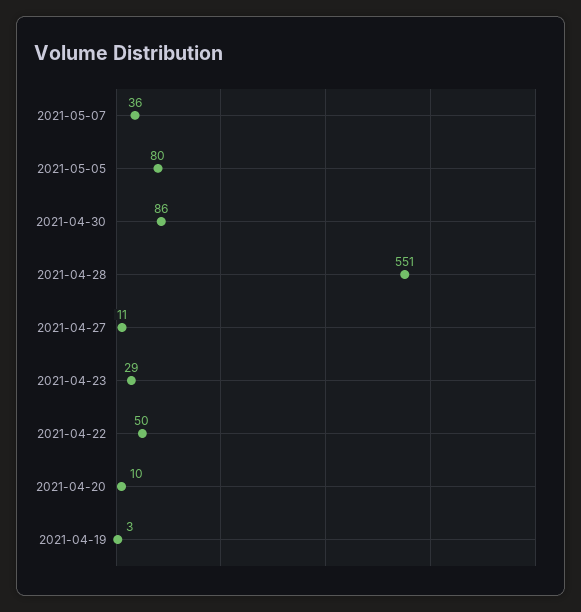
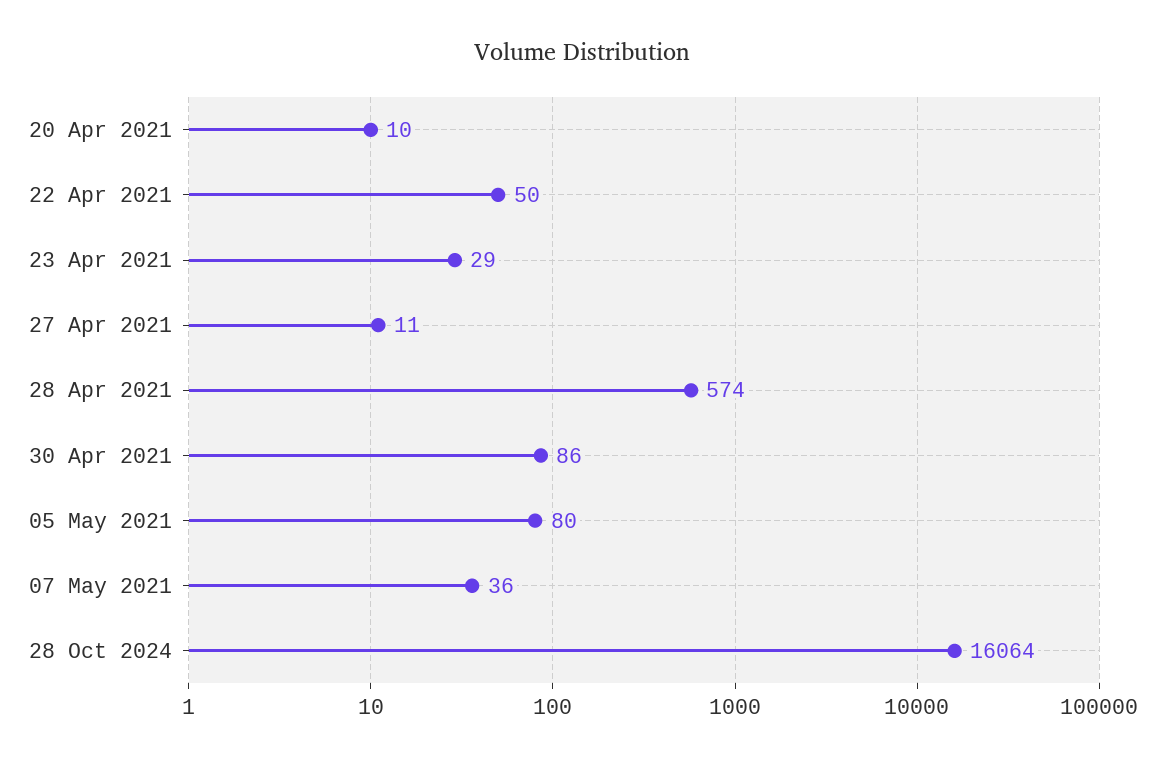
2021-04-28: 551 -> 574
2021-04-19: 3 -> none
28 Oct 2024: none -> 16064

